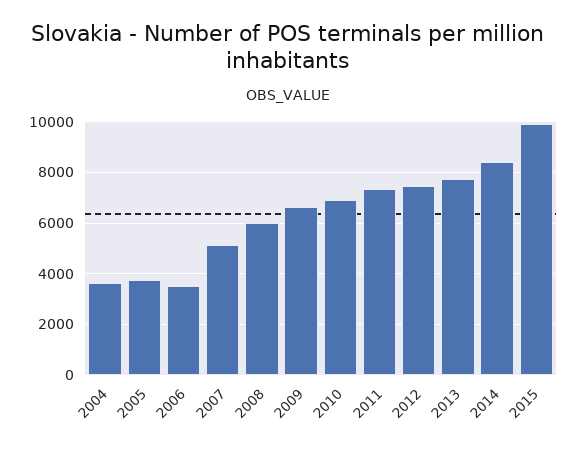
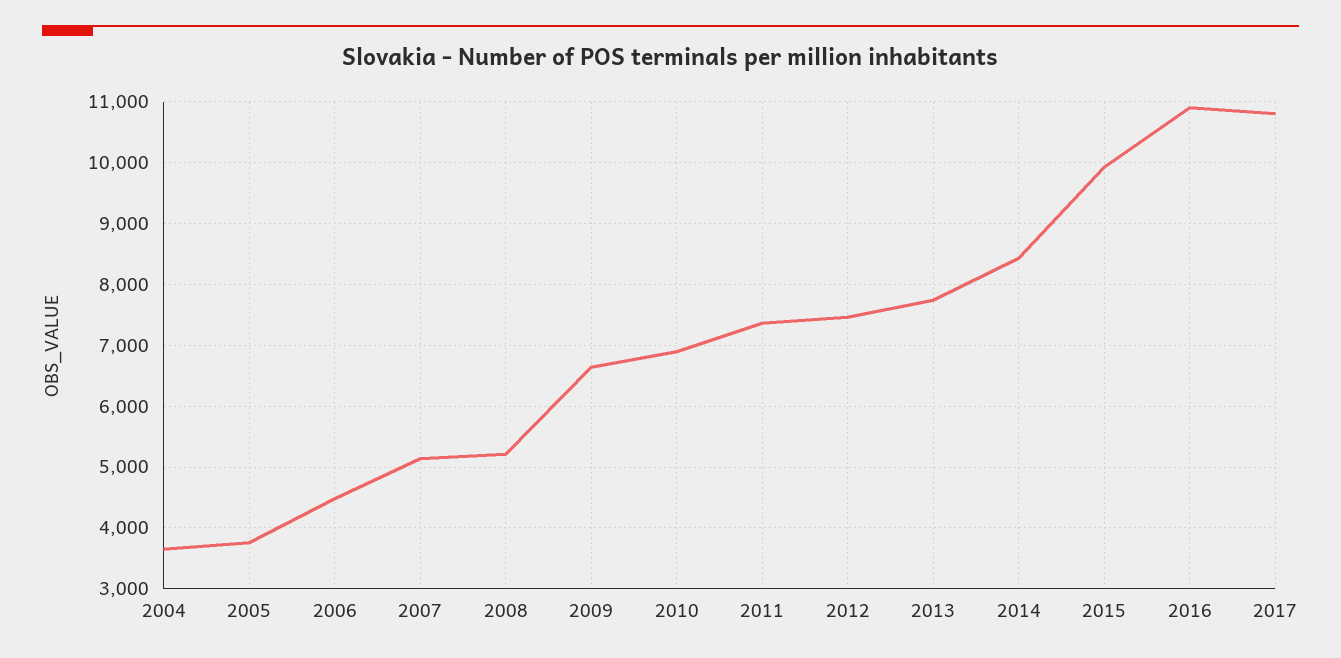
2006: 3500 -> 4500
2008: 6000 -> 5200
2016: none -> 10900
2017: none -> 10800

